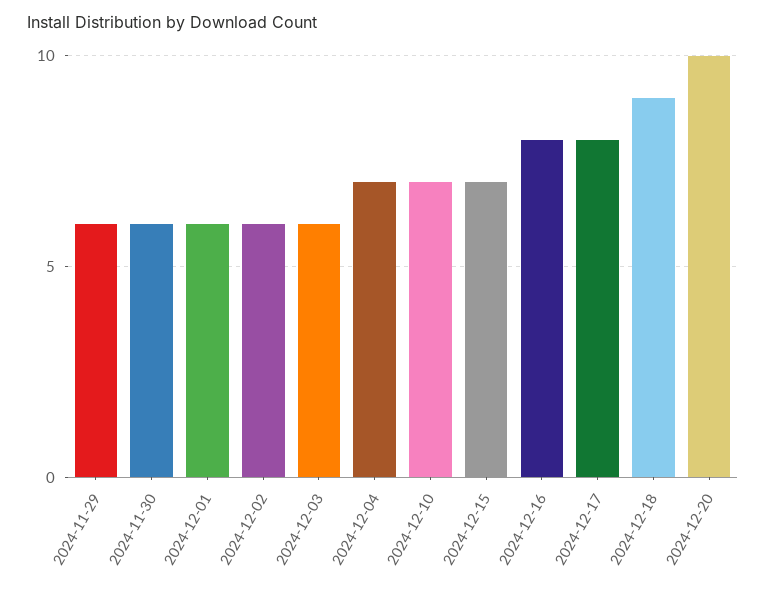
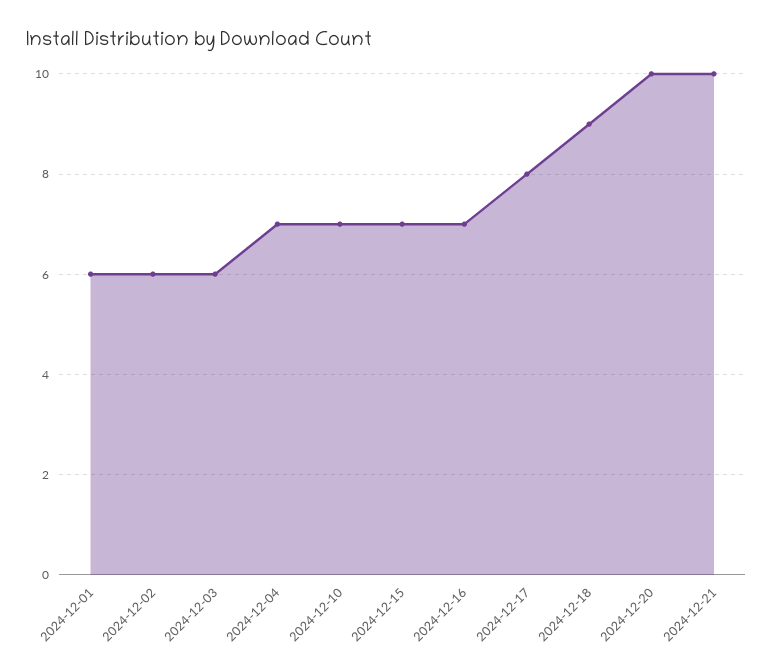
2024-11-29: 6 -> none
2024-11-30: 6 -> none
2024-12-16: 8 -> 7
2024-12-21: none -> 10

